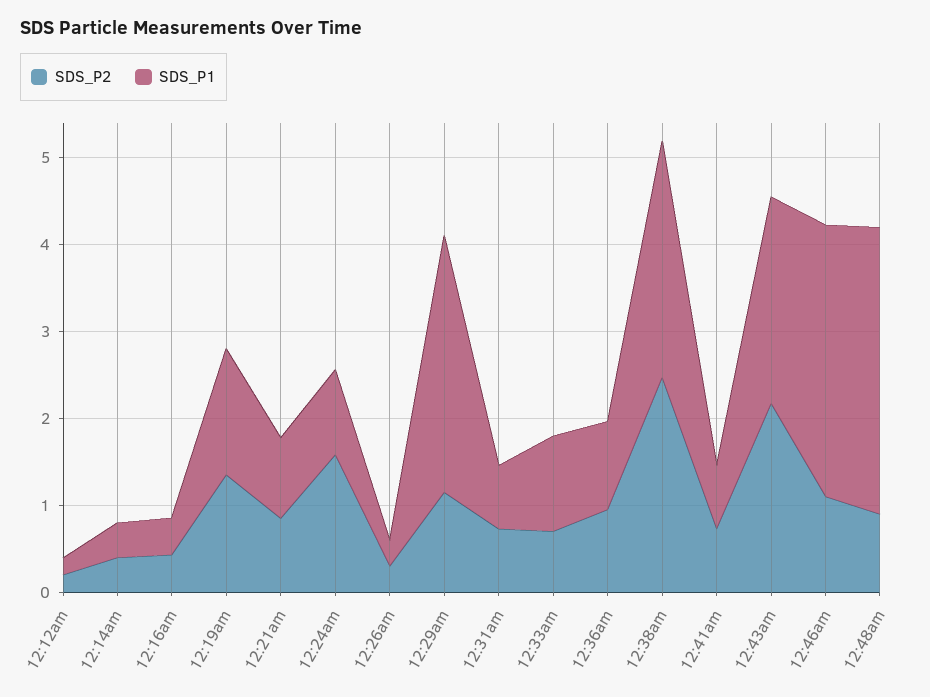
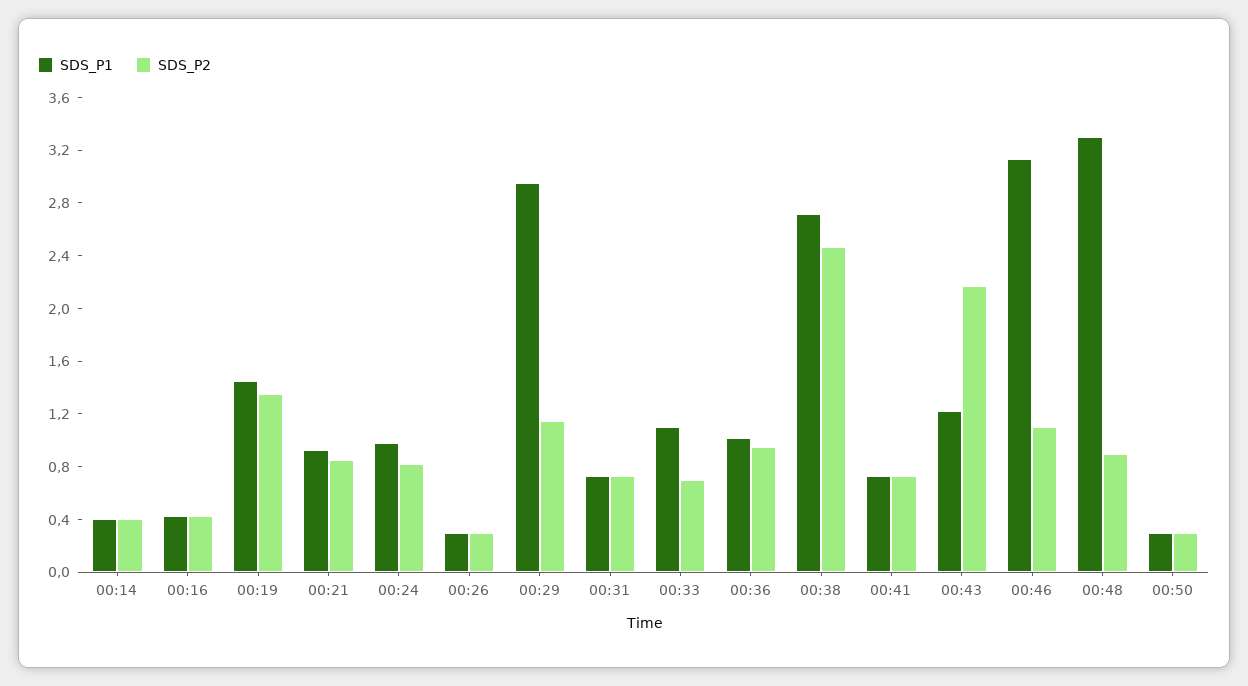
SDS_P2, 12:12am: 0.2 -> none
SDS_P1, 12:12am: 0.2 -> none
SDS_P2, 12:24am: 1.6 -> 0.8
SDS_P1, 12:43am: 2.4 -> 1.2
SDS_P1, 00:50: none -> 0.3
SDS_P2, 00:50: none -> 0.3

